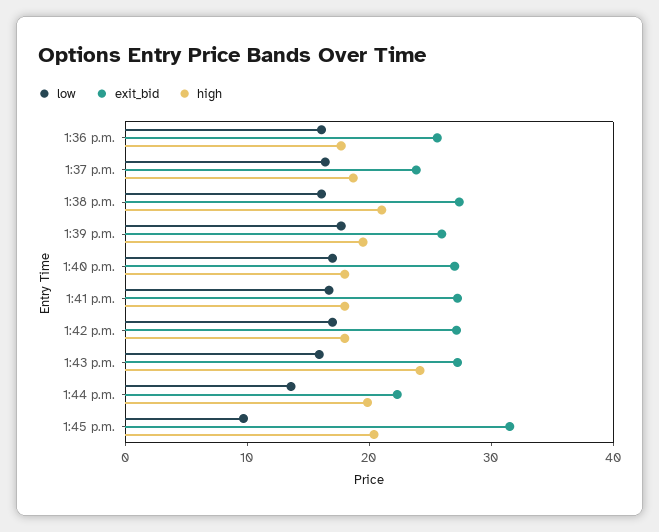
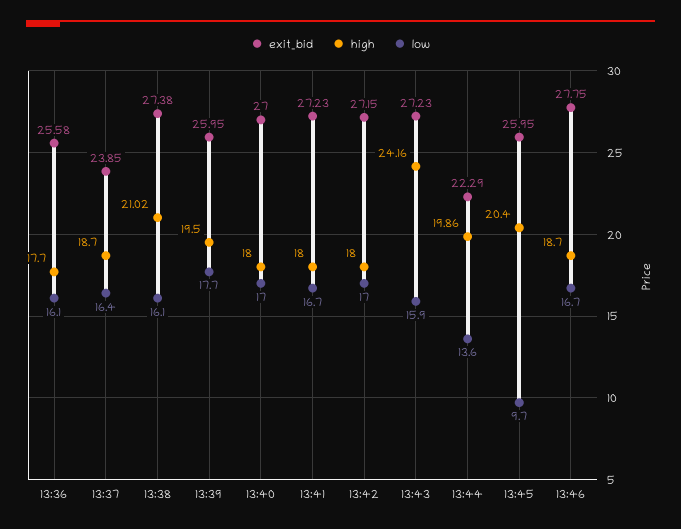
exit_bid, 1:45 p.m.: 32 -> 25.95
exit_bid, 13:46: none -> 27.75
high, 13:46: none -> 18.7
low, 13:46: none -> 16.7

